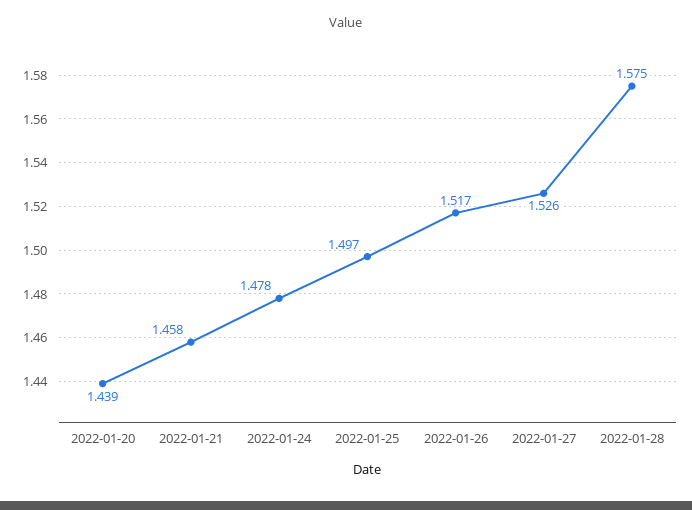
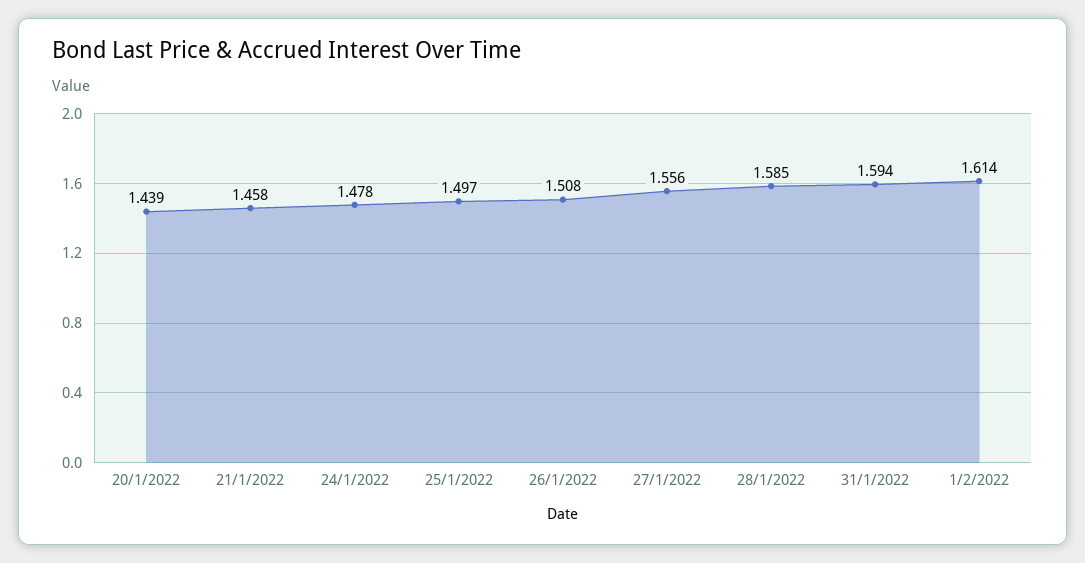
2022-01-26: 1.517 -> 1.508
2022-01-27: 1.526 -> 1.556
2022-01-28: 1.575 -> 1.585
31/1/2022: none -> 1.594
1/2/2022: none -> 1.614

